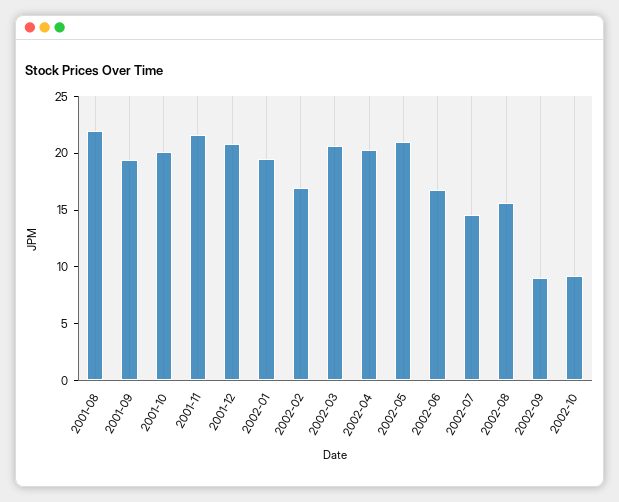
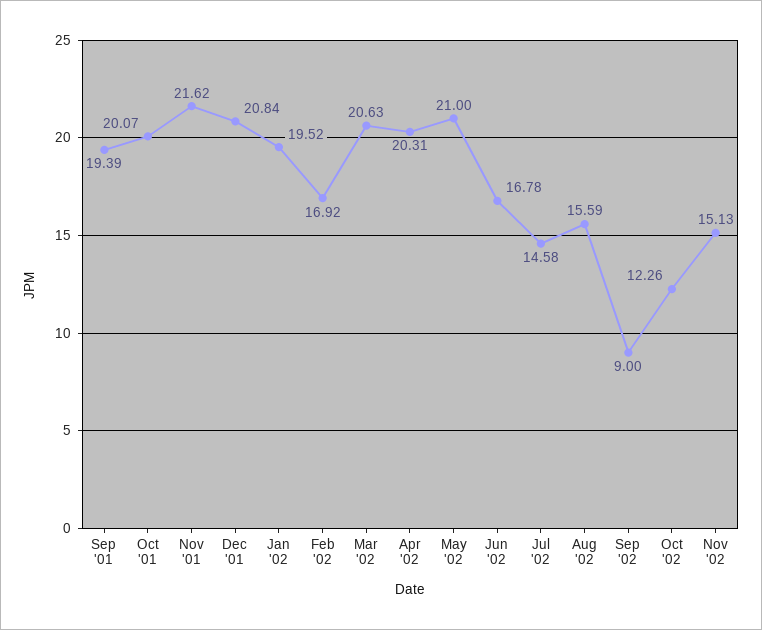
2001-08: 22 -> none
2002-10: 9 -> 12.26
Nov '02: none -> 15.13

